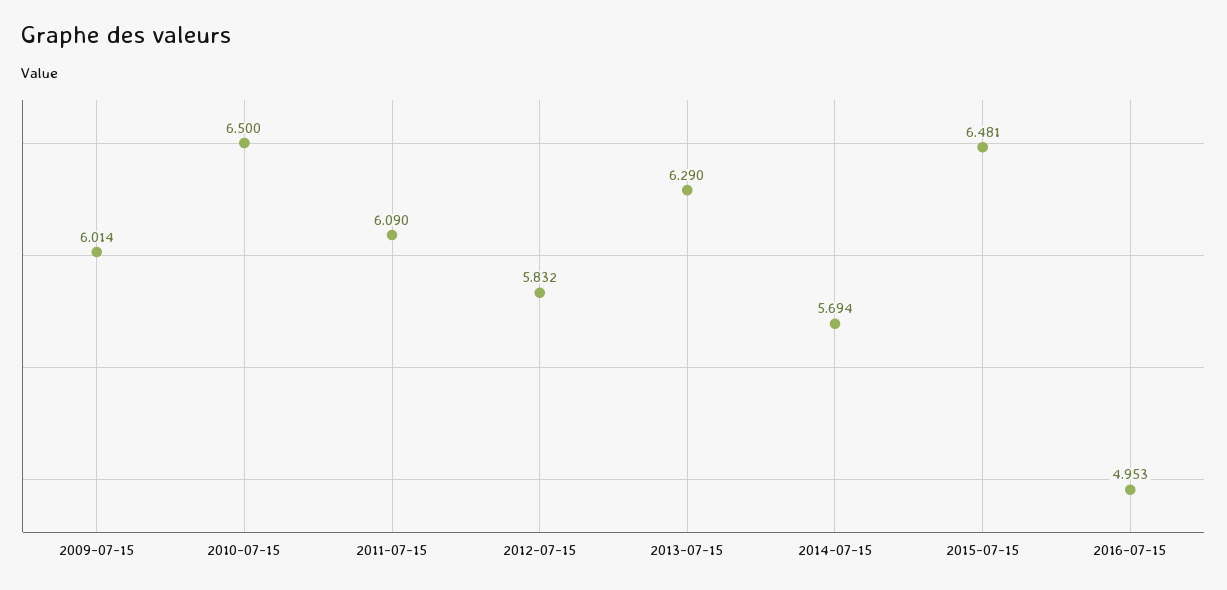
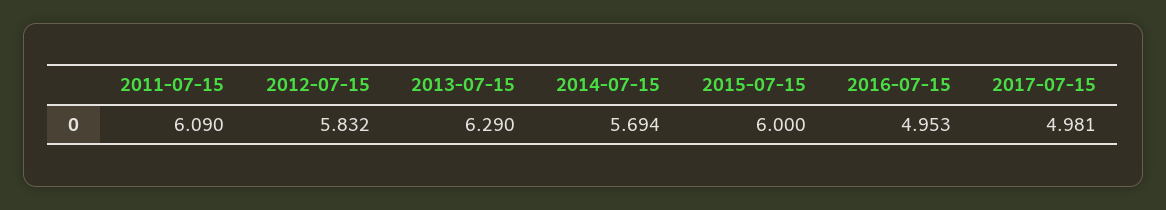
2009-07-15: 6.014 -> none
2010-07-15: 6.5 -> none
2015-07-15: 6.481 -> 6
2017-07-15: none -> 4.981

